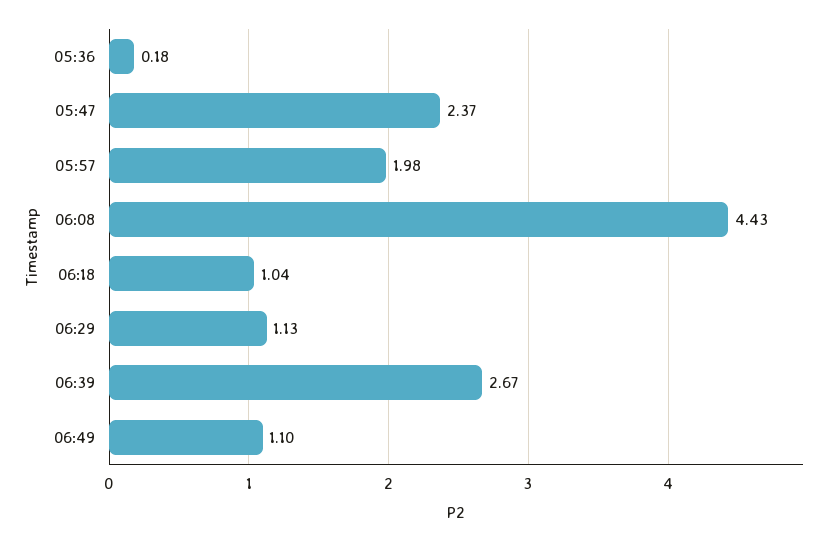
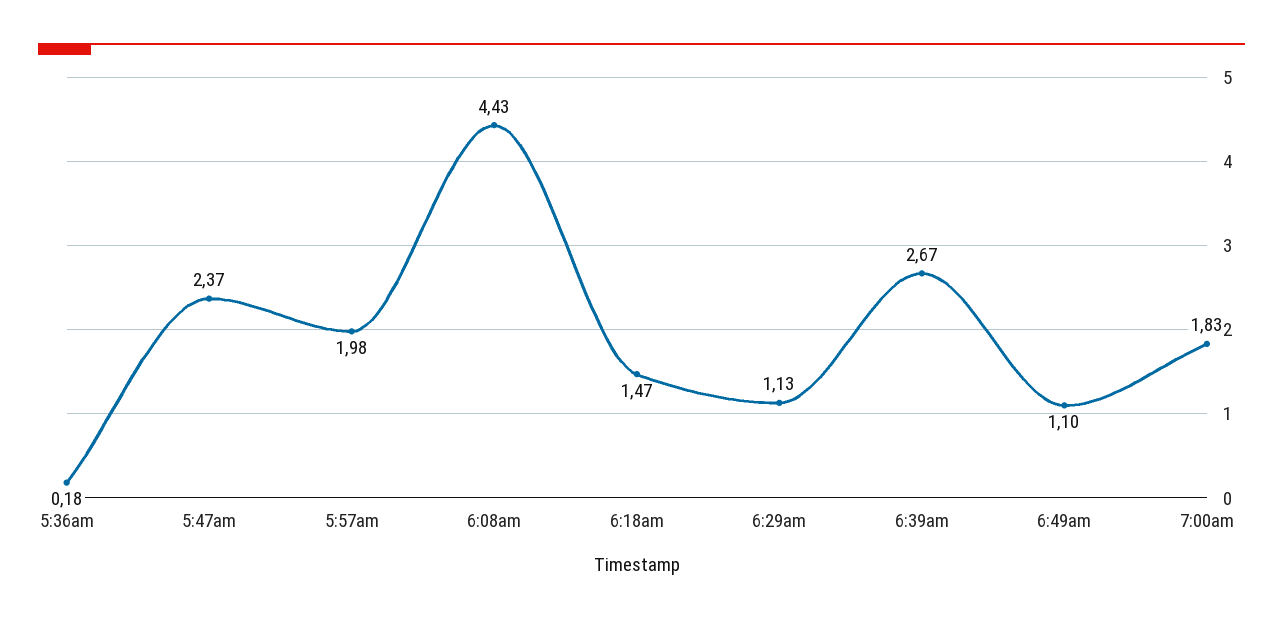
06:18: 1.04 -> 1.47
7:00am: none -> 1.83

